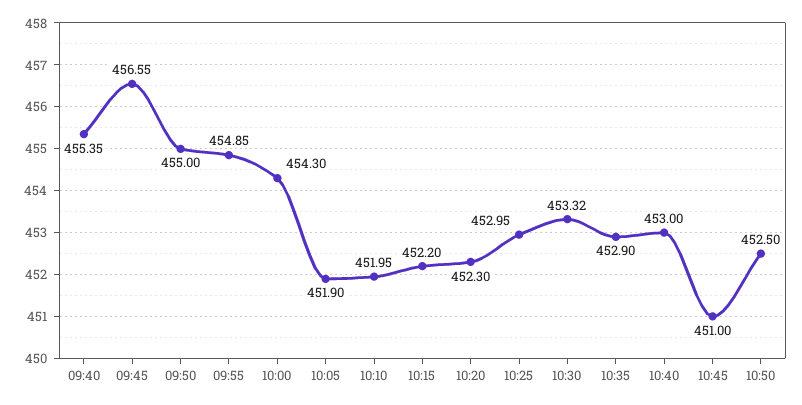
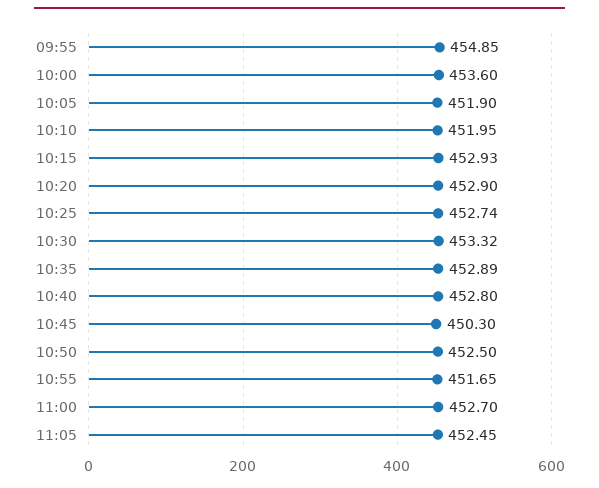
09:40: 455.35 -> none
09:45: 456.55 -> none
09:50: 455 -> none
10:00: 454.3 -> 453.6
10:15: 452.2 -> 452.93
10:20: 452.3 -> 452.9
10:25: 452.95 -> 452.74
10:35: 452.9 -> 452.89
10:40: 453 -> 452.8
10:45: 451 -> 450.3
10:55: none -> 451.65
11:00: none -> 452.7
11:05: none -> 452.45

